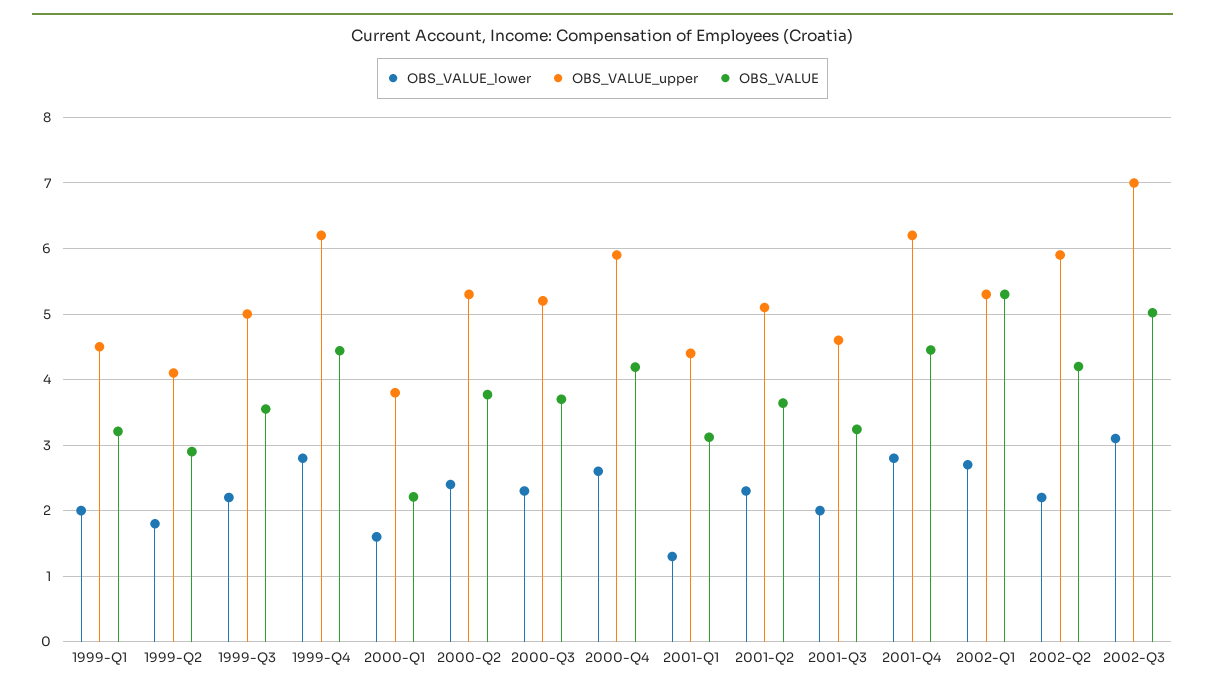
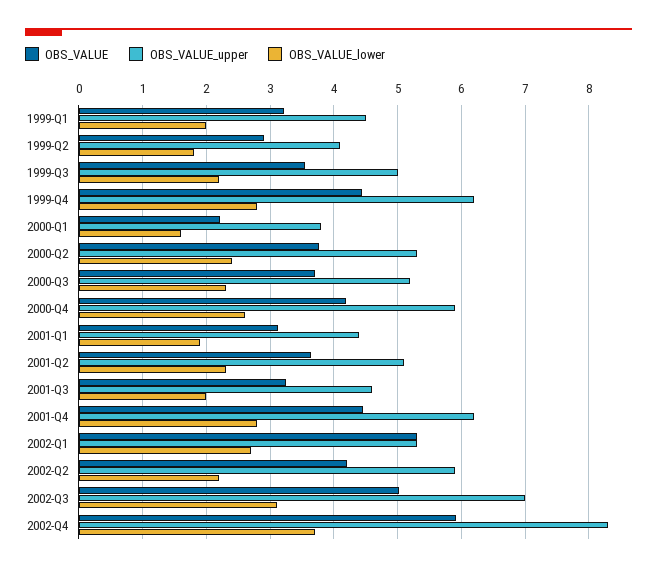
OBS_VALUE_lower, 2001-Q1: 1.3 -> 1.9
OBS_VALUE, 2002-Q4: none -> 5.9
OBS_VALUE_upper, 2002-Q4: none -> 8.3
OBS_VALUE_lower, 2002-Q4: none -> 3.7

